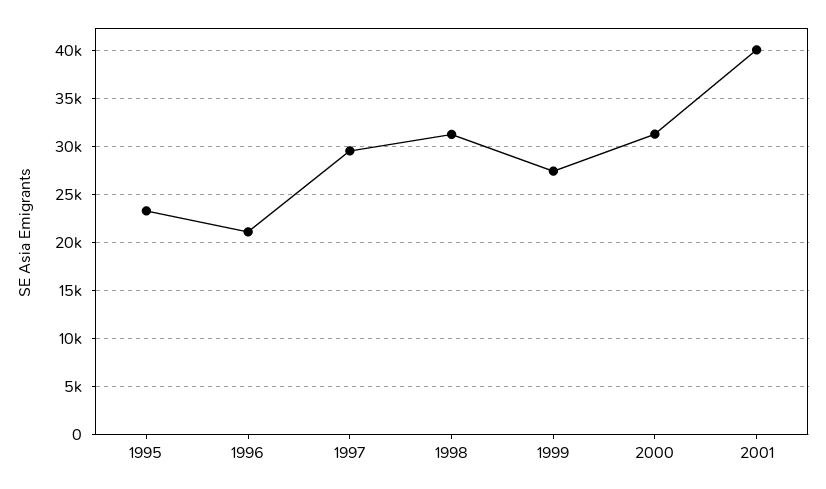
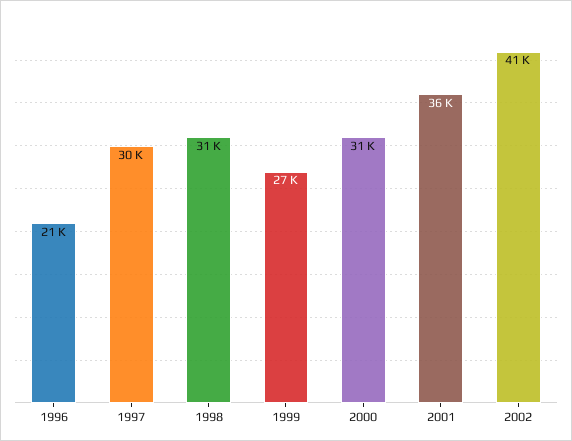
1995: 23000 -> none
2001: 40000 -> 36000
2002: none -> 41000

